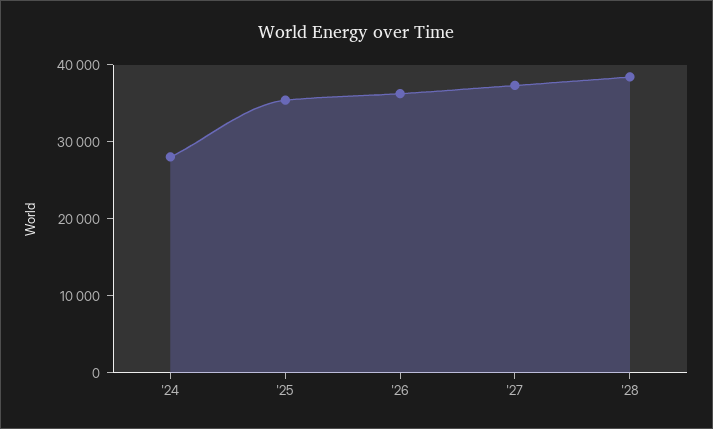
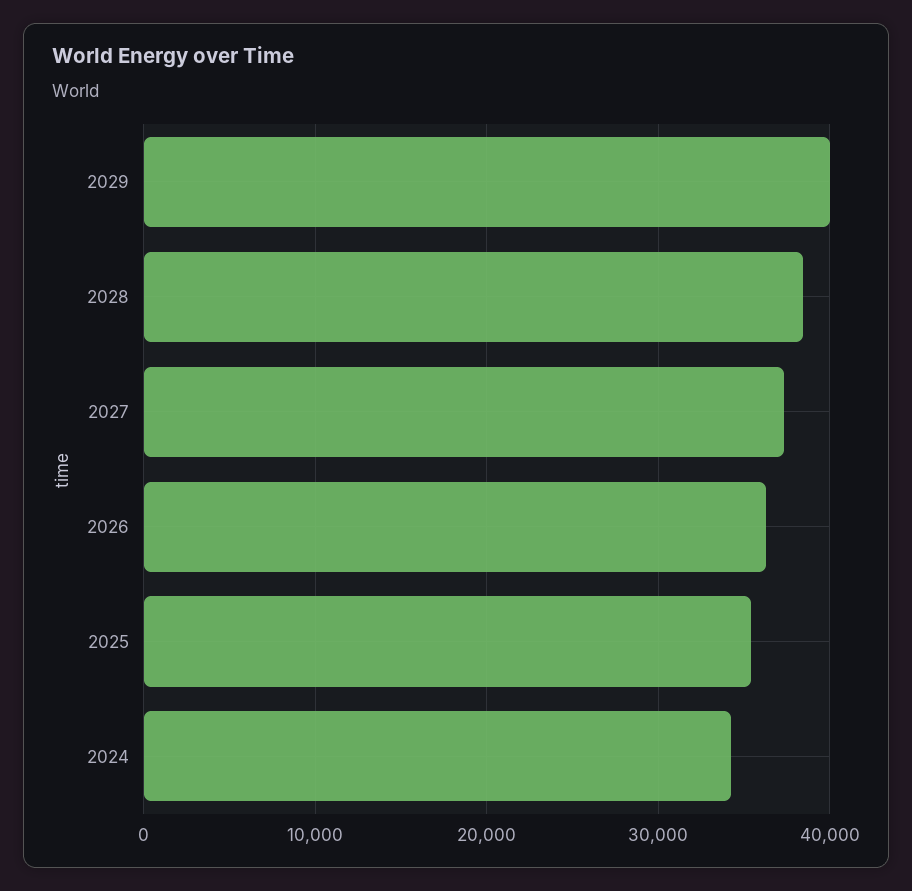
'24: 28000 -> 34000
2029: none -> 40000

